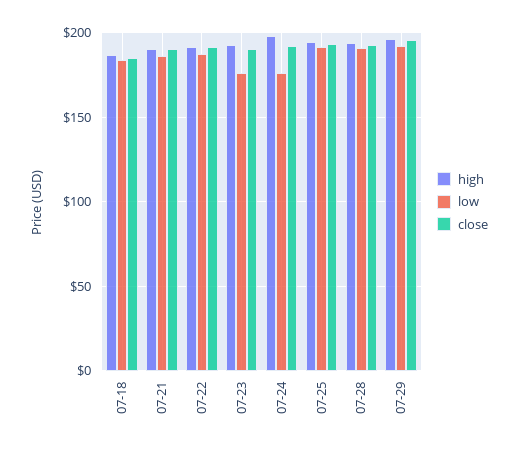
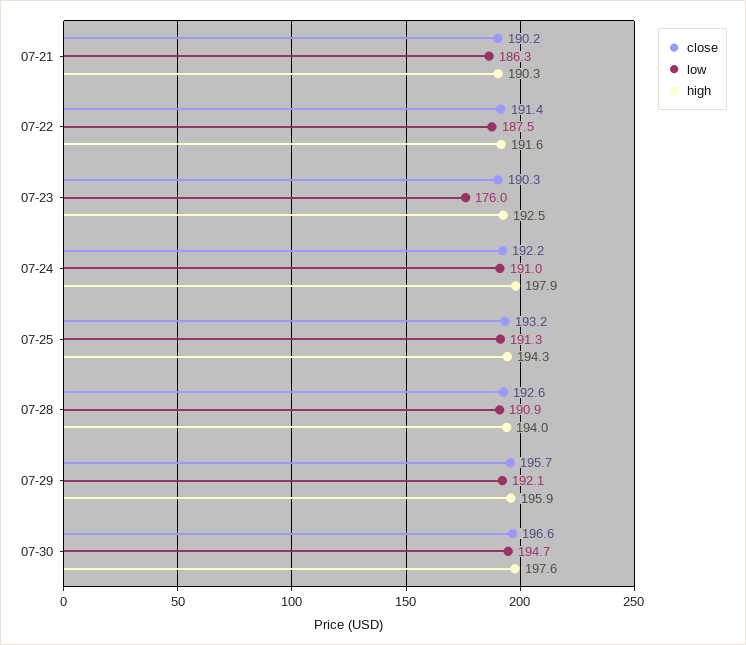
high, 07-18: 185 -> none
low, 07-18: 185 -> none
close, 07-18: 185 -> none
low, 07-24: 175 -> 191
close, 07-30: none -> 196.6
low, 07-30: none -> 194.7
high, 07-30: none -> 197.6

